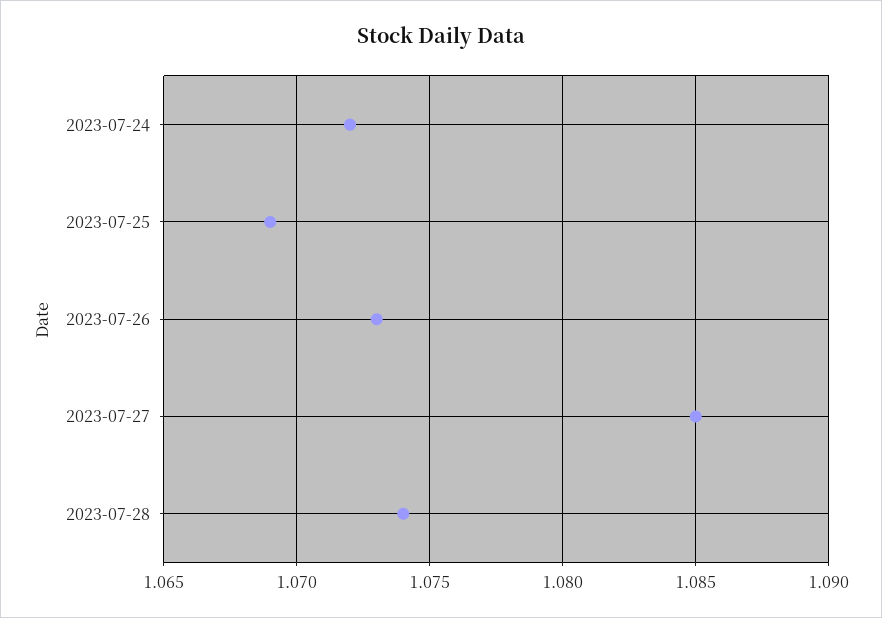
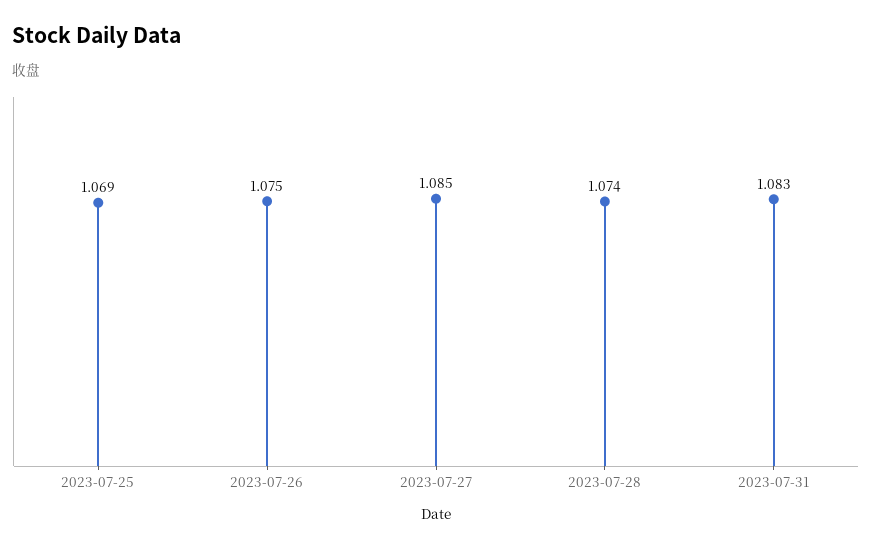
2023-07-24: 1.072 -> none
2023-07-26: 1.073 -> 1.075
2023-07-31: none -> 1.083

